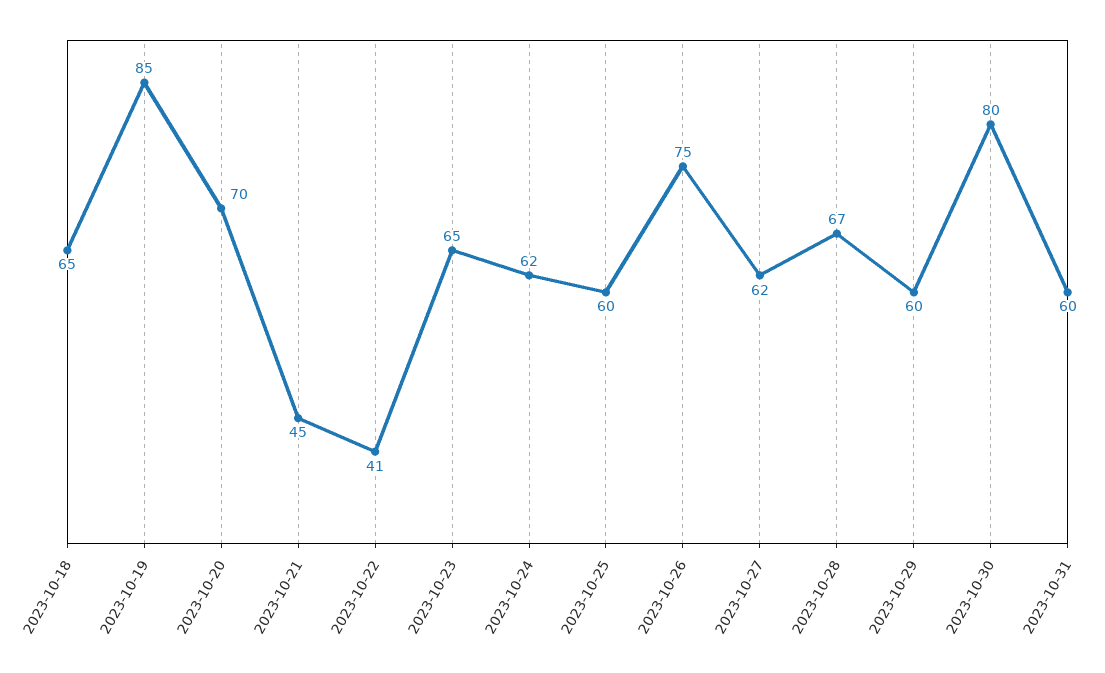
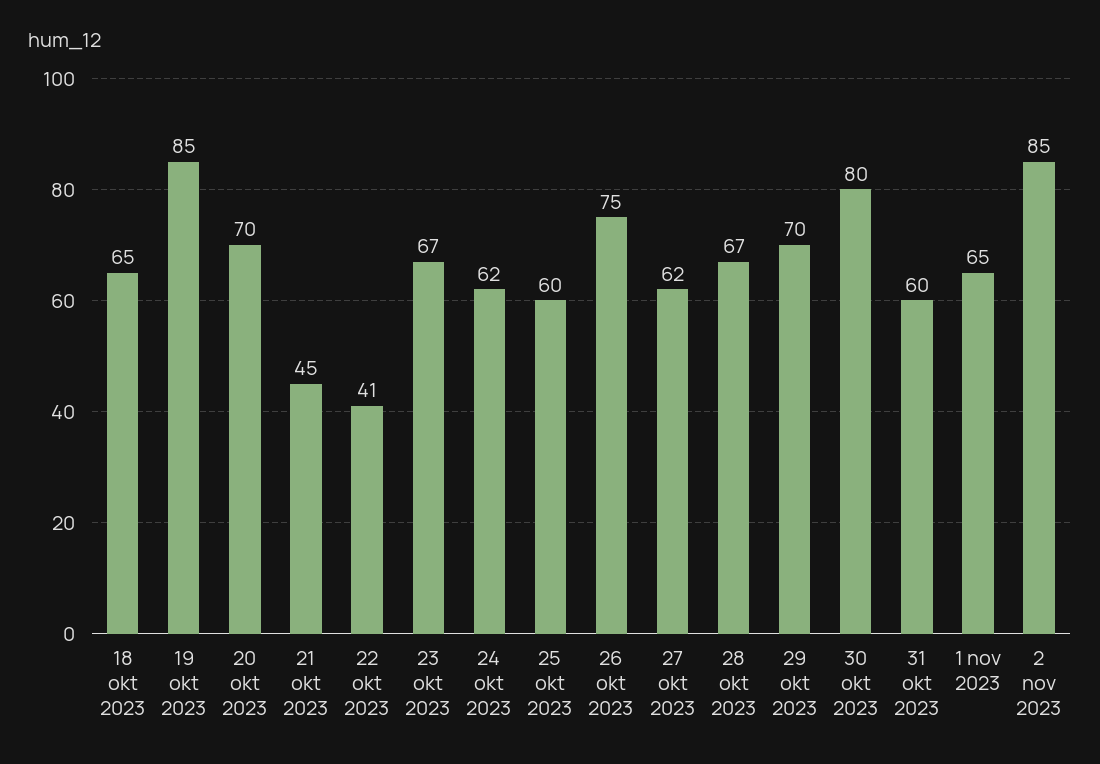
2023-10-23: 65 -> 67
2023-10-29: 60 -> 70
1 nov 2023: none -> 65
2 nov 2023: none -> 85

